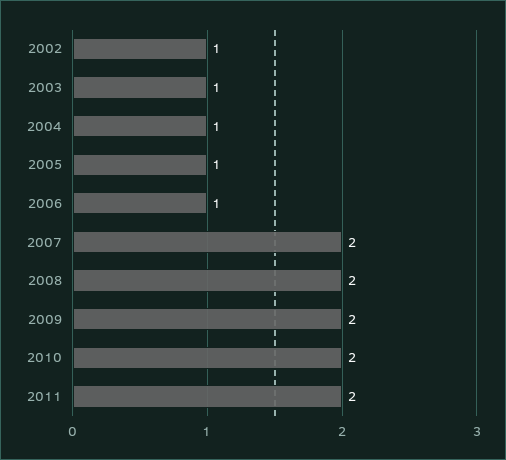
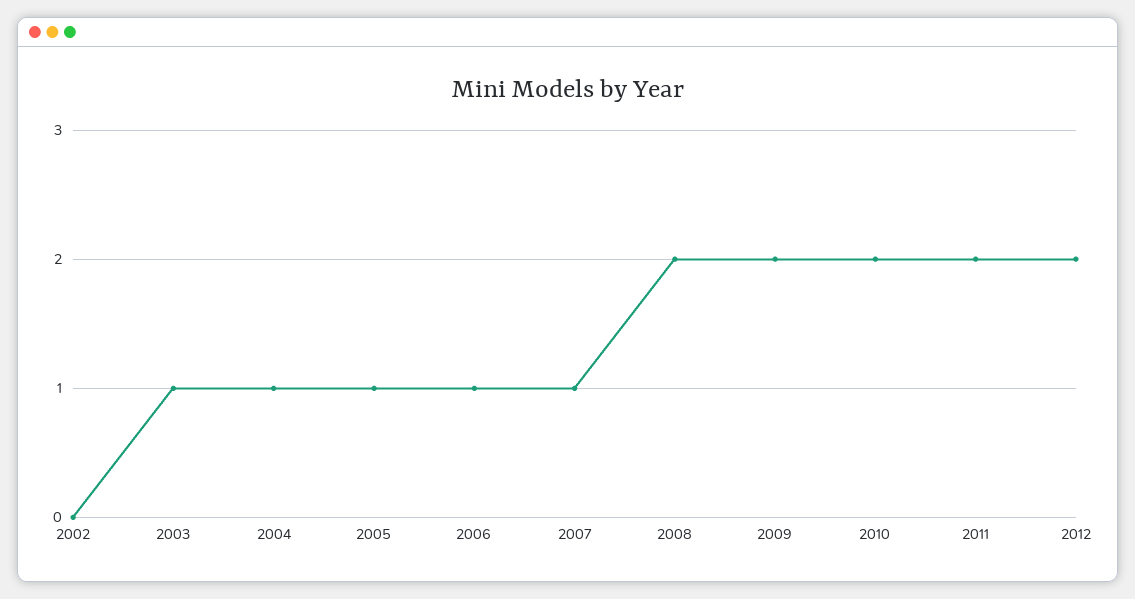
2002: 1 -> 0
2007: 2 -> 1
2012: none -> 2

